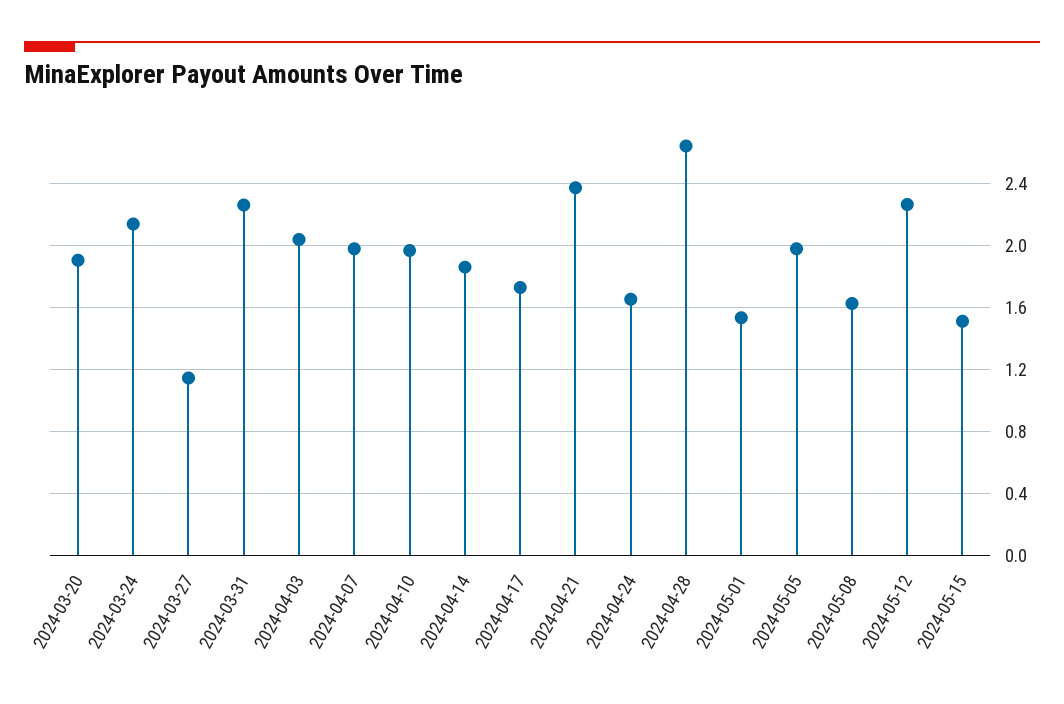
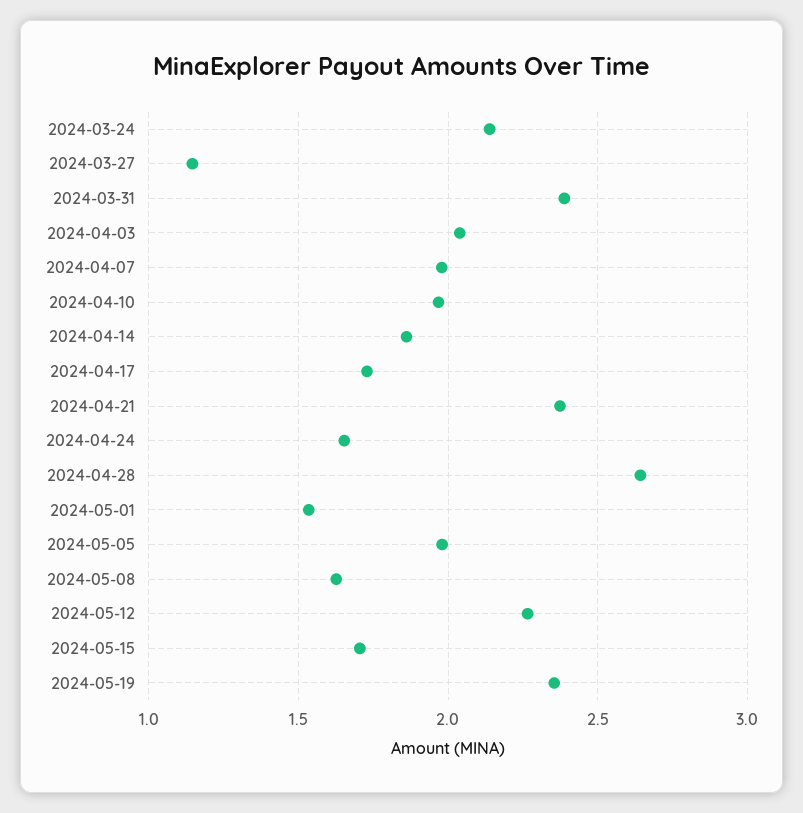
2024-03-20: 1.9 -> none
2024-03-31: 2.25 -> 2.4
2024-05-15: 1.5 -> 1.7
2024-05-19: none -> 2.35

